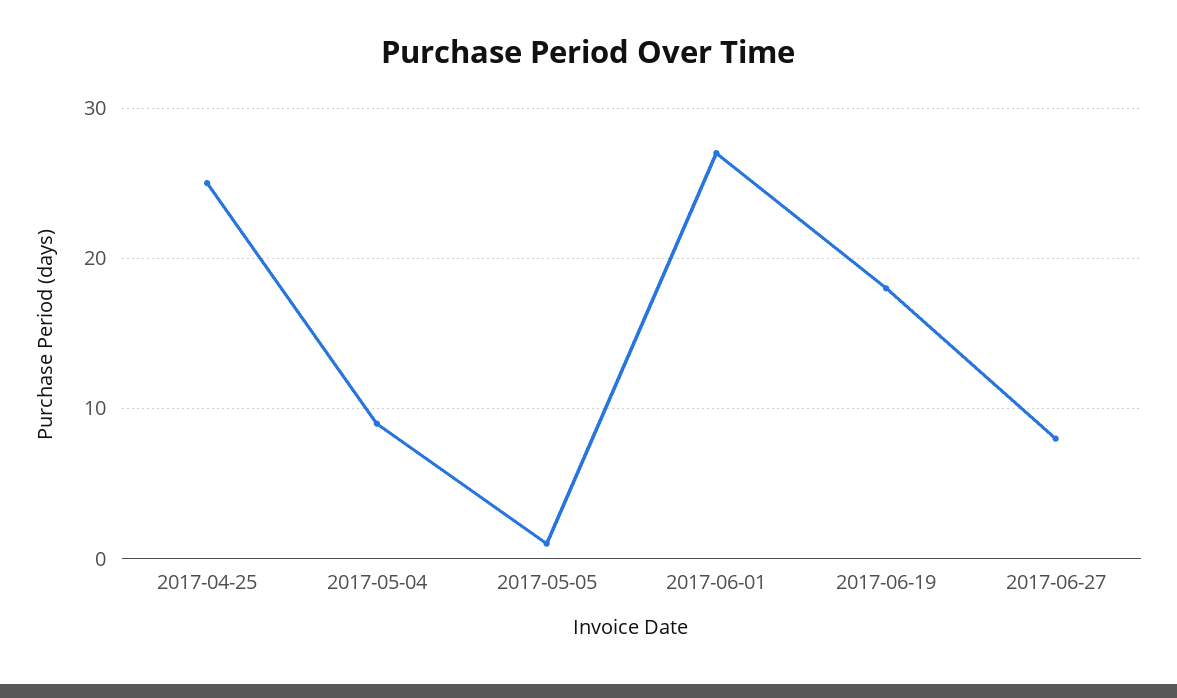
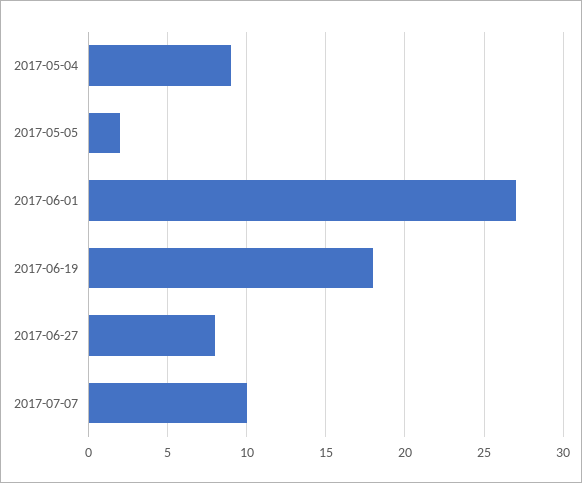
2017-04-25: 25 -> none
2017-05-05: 1 -> 2
2017-07-07: none -> 10

